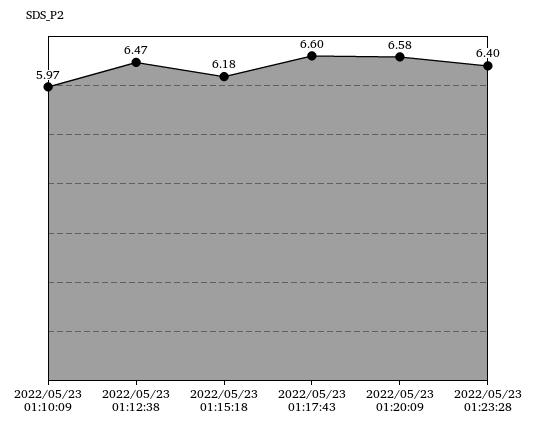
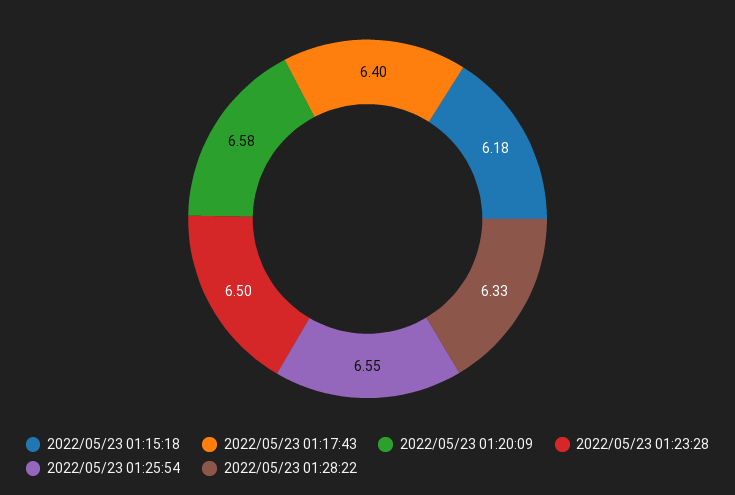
2022/05/23 01:10:09: 5.97 -> none
2022/05/23 01:12:38: 6.47 -> none
2022/05/23 01:17:43: 6.6 -> 6.4
2022/05/23 01:23:28: 6.4 -> 6.5
2022/05/23 01:25:54: none -> 6.55
2022/05/23 01:28:22: none -> 6.33

